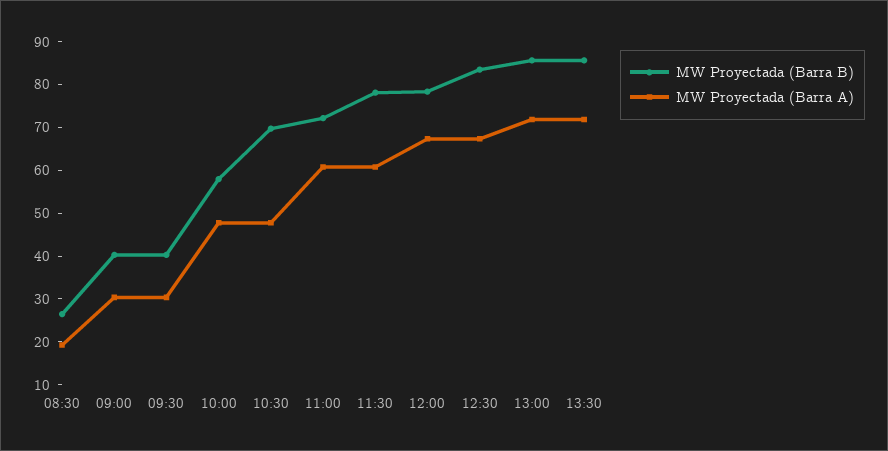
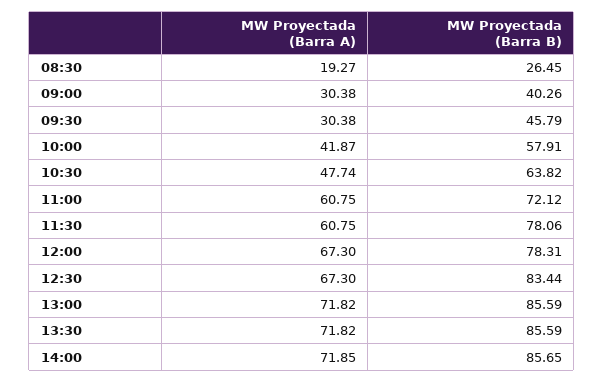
MW Proyectada (Barra B), 09:30: 40 -> 45.79
MW Proyectada (Barra A), 10:00: 48 -> 41.87
MW Proyectada (Barra B), 10:30: 70 -> 63.82
MW Proyectada (Barra A), 14:00: none -> 71.85
MW Proyectada (Barra B), 14:00: none -> 85.65

